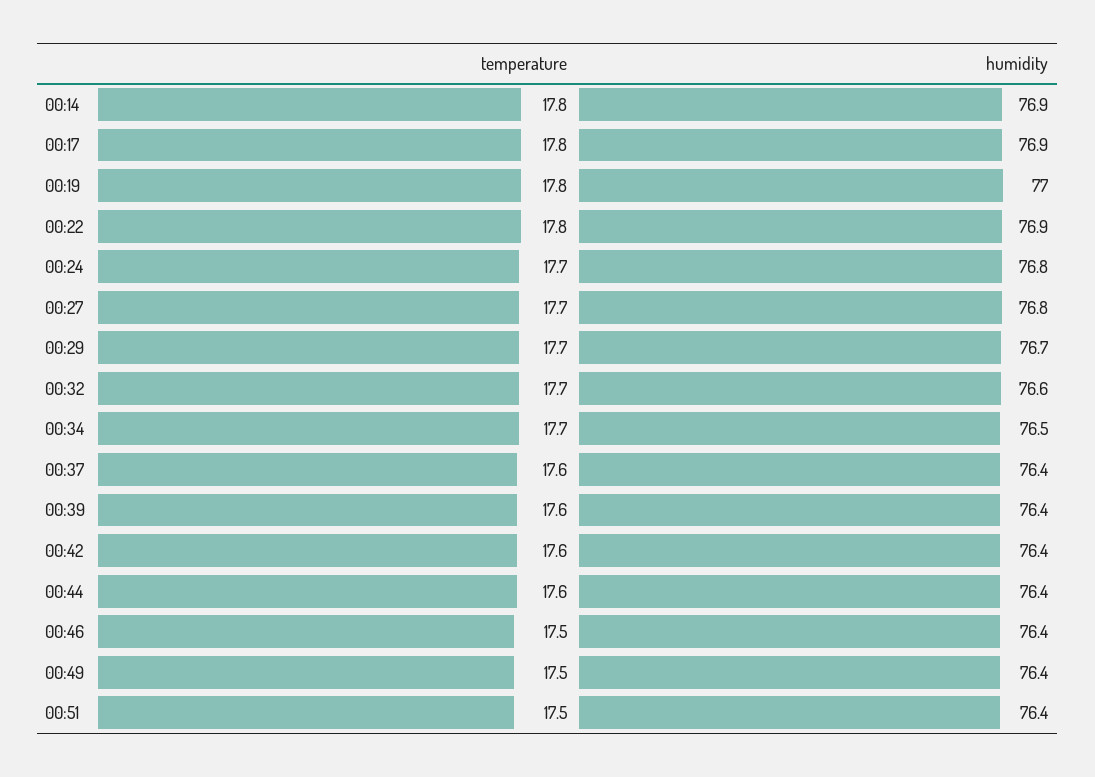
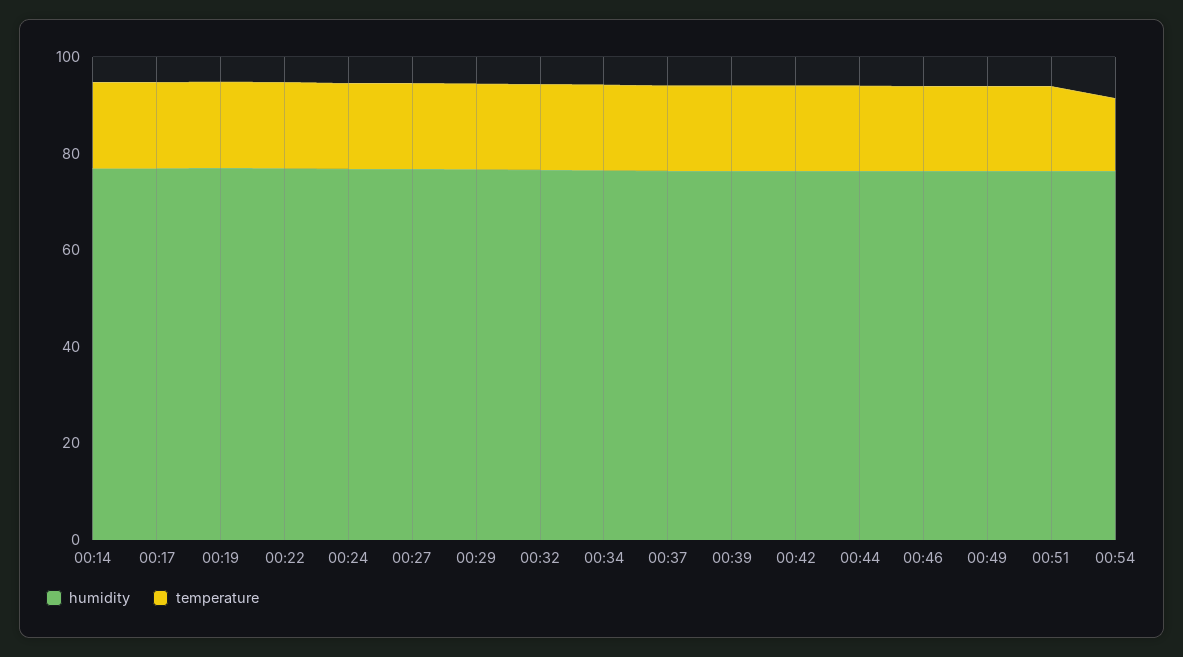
humidity, 00:54: none -> 75
temperature, 00:54: none -> 15

